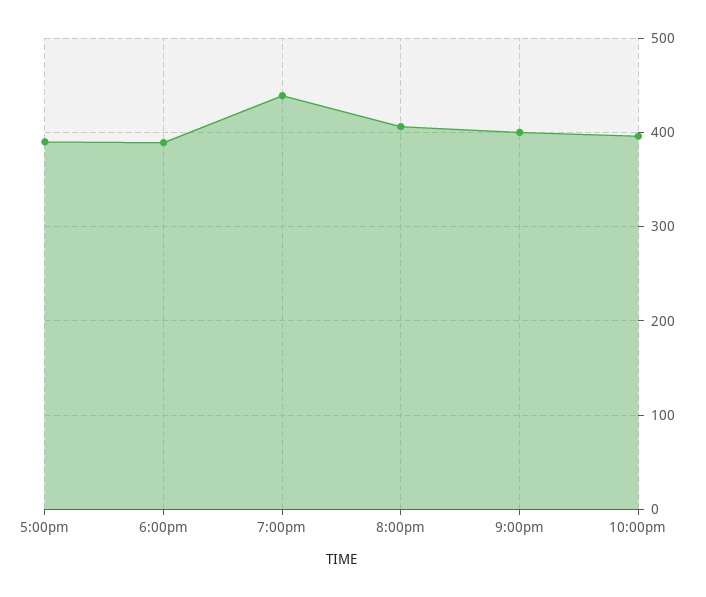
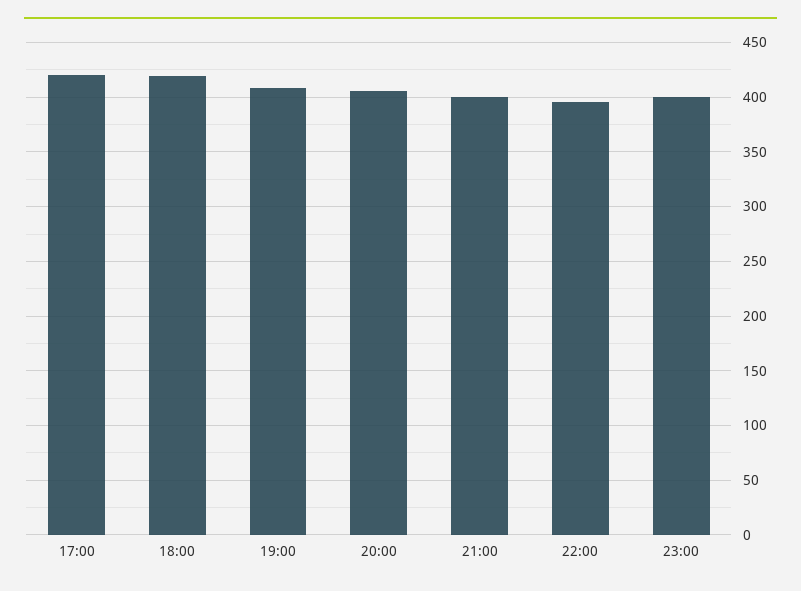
5:00pm: 390 -> 420
6:00pm: 390 -> 420
7:00pm: 440 -> 410
23:00: none -> 400

